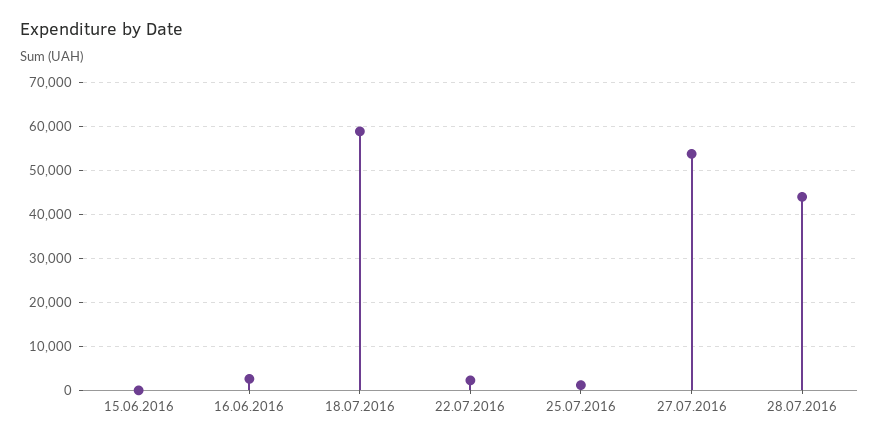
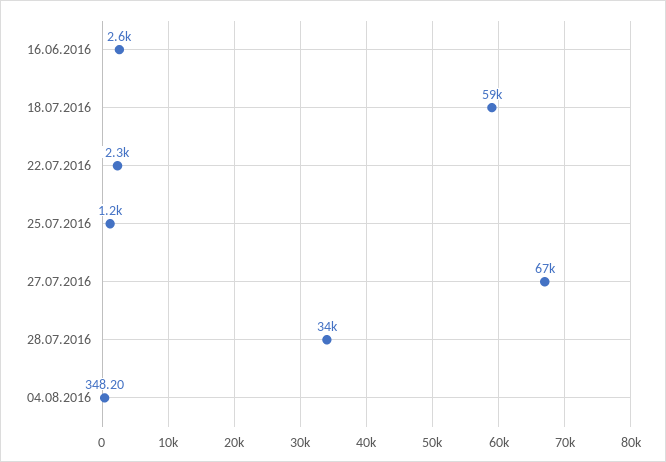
15.06.2016: 0 -> none
27.07.2016: 54000 -> 67000
28.07.2016: 44000 -> 34000
04.08.2016: none -> 348.2

